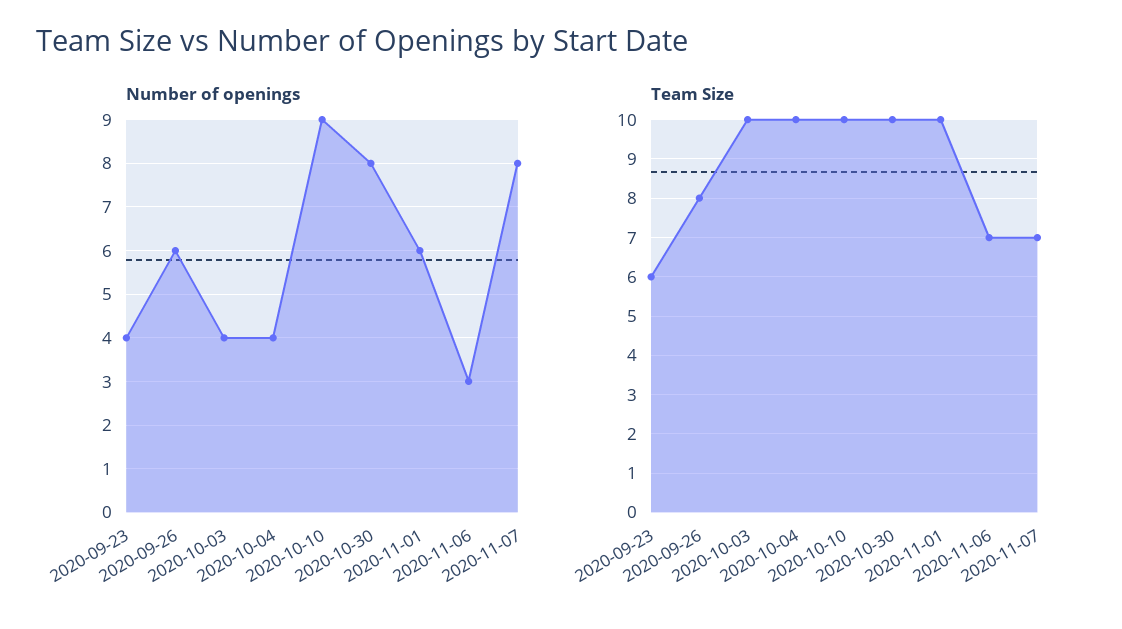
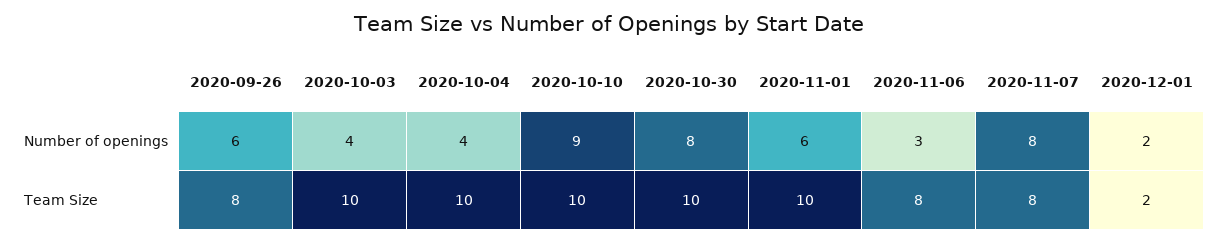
Number of openings, 2020-09-23: 4 -> none
Team Size, 2020-09-23: 6 -> none
Team Size, 2020-11-06: 7 -> 8
Team Size, 2020-11-07: 7 -> 8
Number of openings, 2020-12-01: none -> 2
Team Size, 2020-12-01: none -> 2

